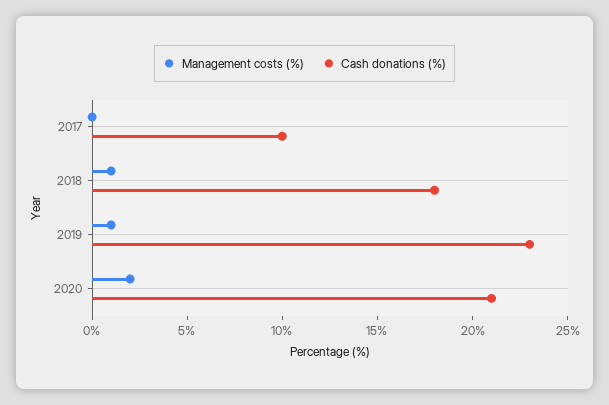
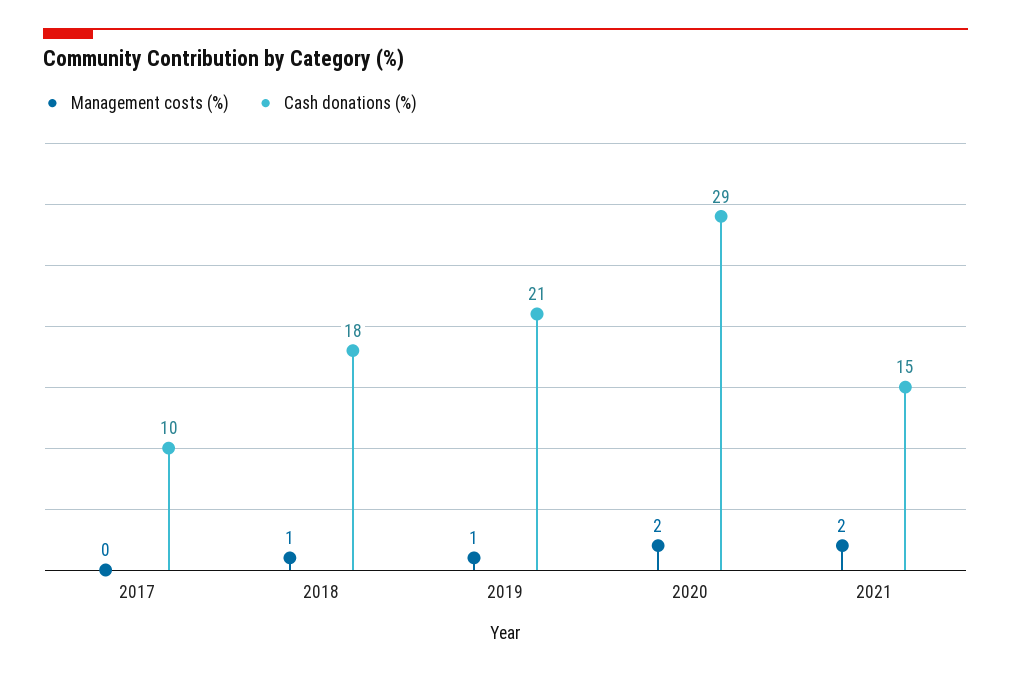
Cash donations (%), 2019: 23 -> 21
Cash donations (%), 2020: 21 -> 29
Management costs (%), 2021: none -> 2
Cash donations (%), 2021: none -> 15

